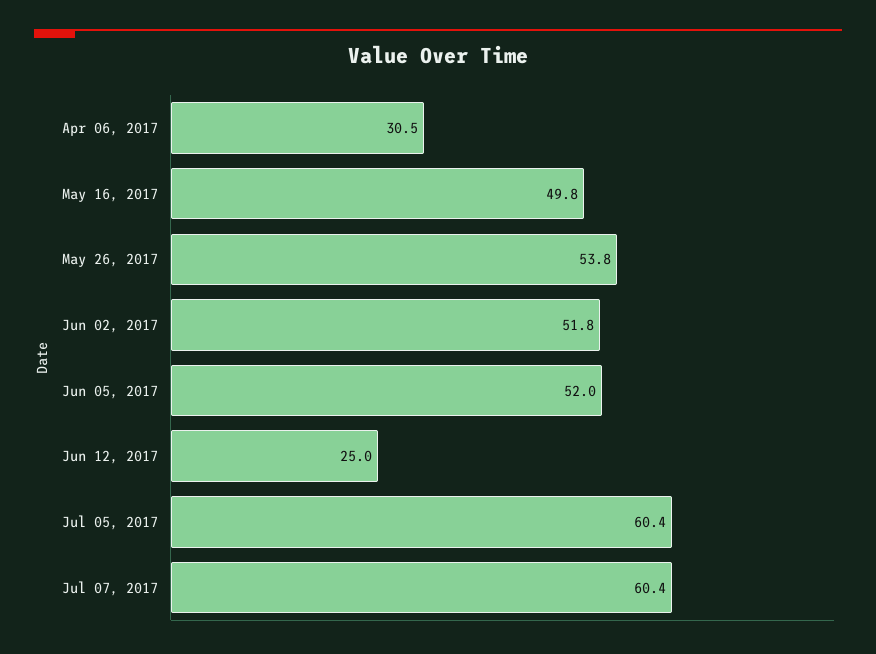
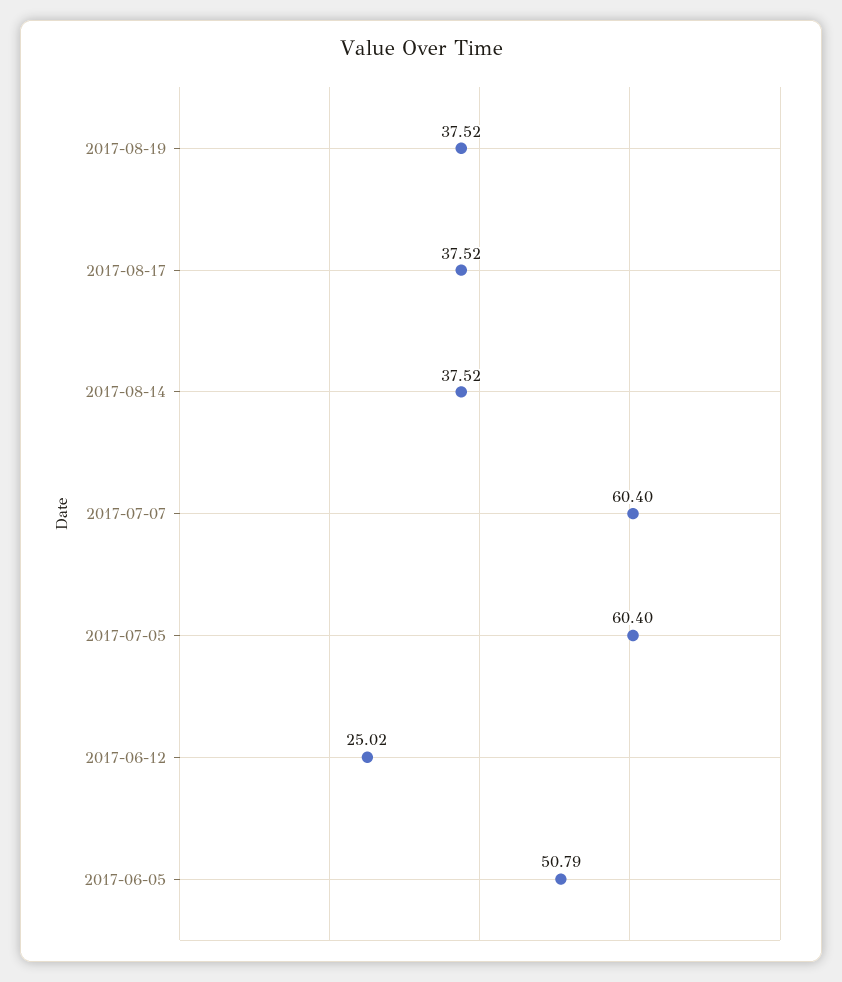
Apr 06, 2017: 30.5 -> none
May 16, 2017: 49.8 -> none
May 26, 2017: 53.8 -> none
Jun 02, 2017: 51.8 -> none
Jun 05, 2017: 52 -> 50.79
2017-08-19: none -> 37.52
2017-08-17: none -> 37.52
2017-08-14: none -> 37.52

